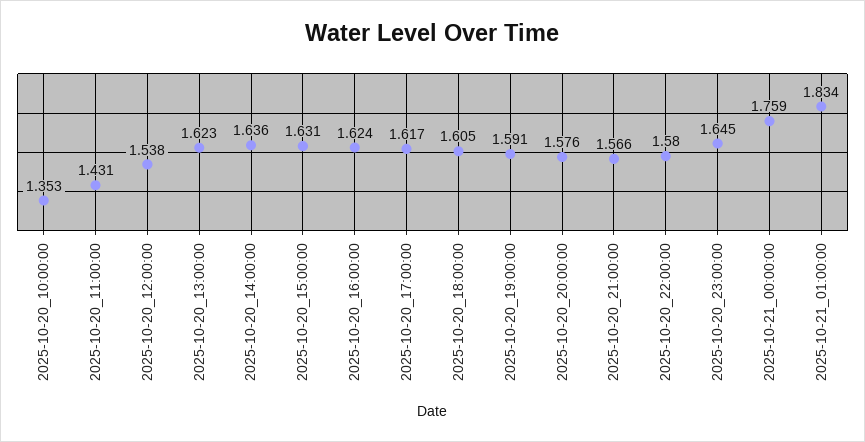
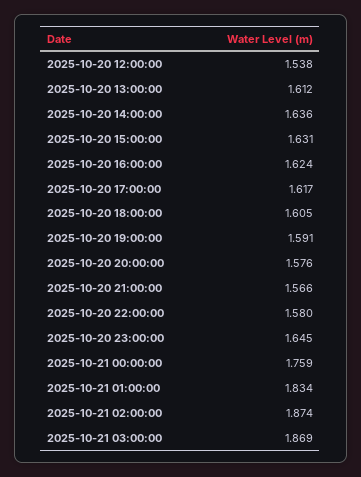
2025-10-20_10:00:00: 1.353 -> none
2025-10-20_11:00:00: 1.431 -> none
2025-10-20_13:00:00: 1.623 -> 1.612
2025-10-21 02:00:00: none -> 1.874
2025-10-21 03:00:00: none -> 1.869

